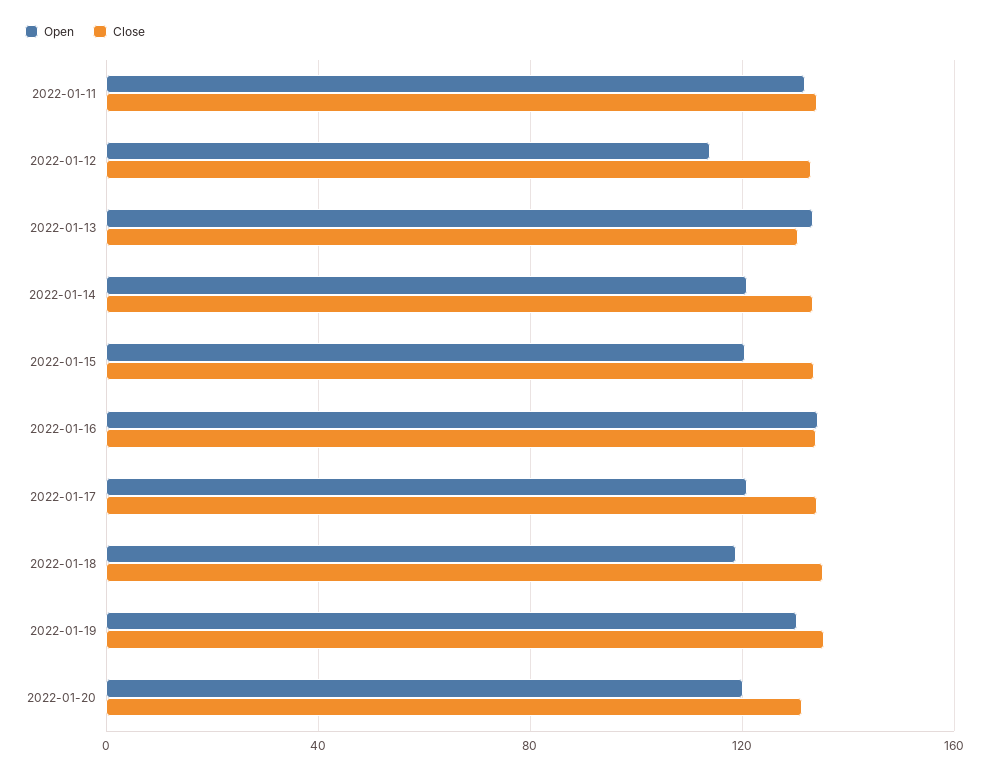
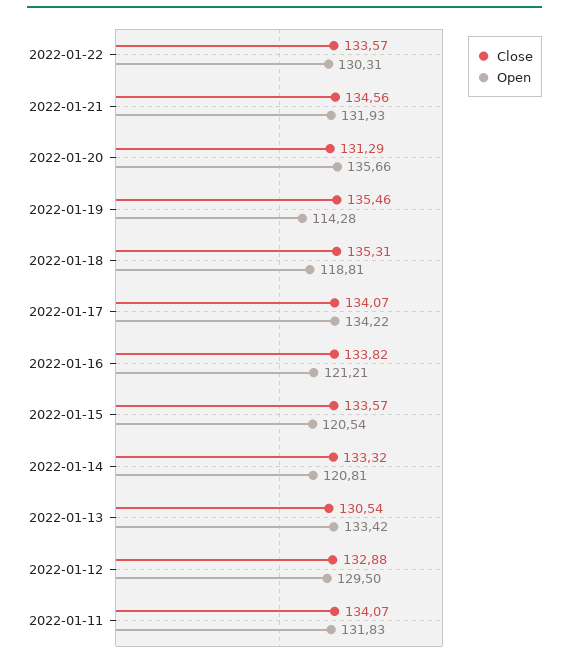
Open, 2022-01-12: 115 -> 129.5
Open, 2022-01-16: 135 -> 121.21
Open, 2022-01-17: 120 -> 134.22
Open, 2022-01-19: 130 -> 114.28
Open, 2022-01-20: 120 -> 135.66
Close, 2022-01-22: none -> 133.57
Open, 2022-01-22: none -> 130.31
Close, 2022-01-21: none -> 134.56
Open, 2022-01-21: none -> 131.93

